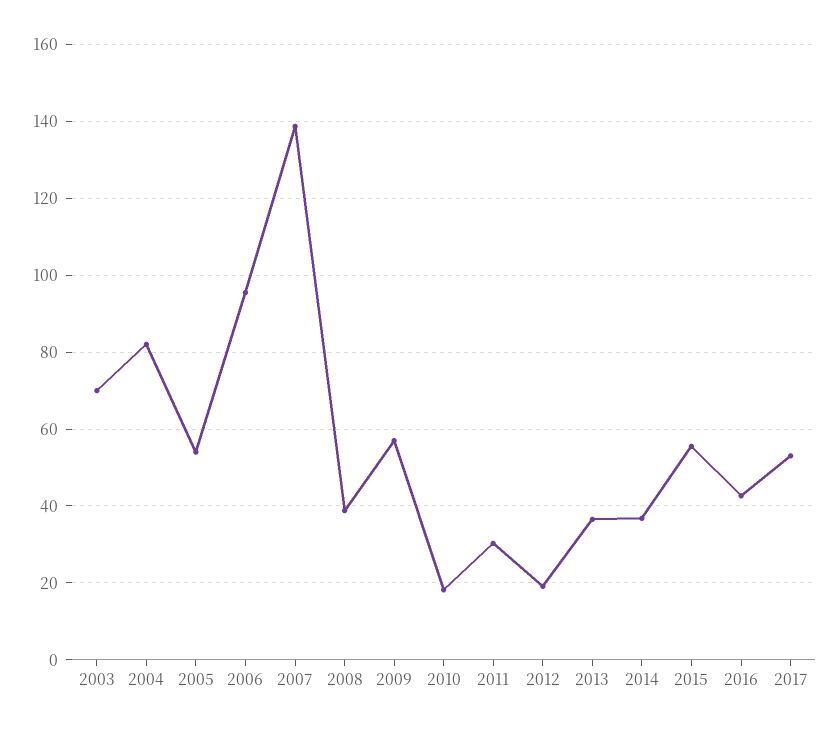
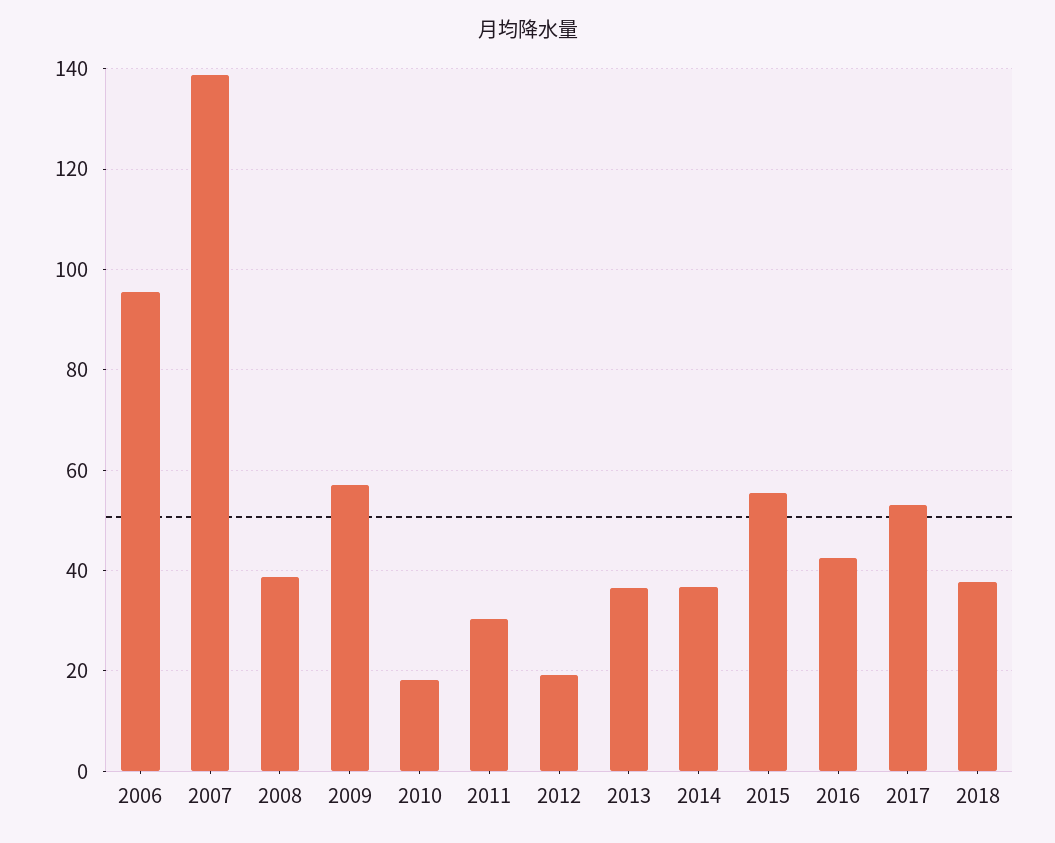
2003: 70 -> none
2004: 82 -> none
2005: 54 -> none
2018: none -> 38

